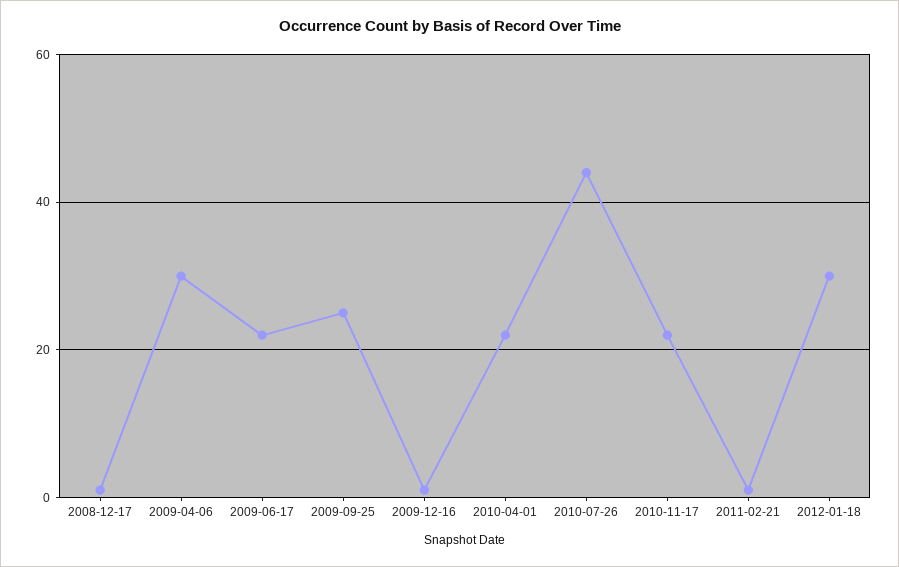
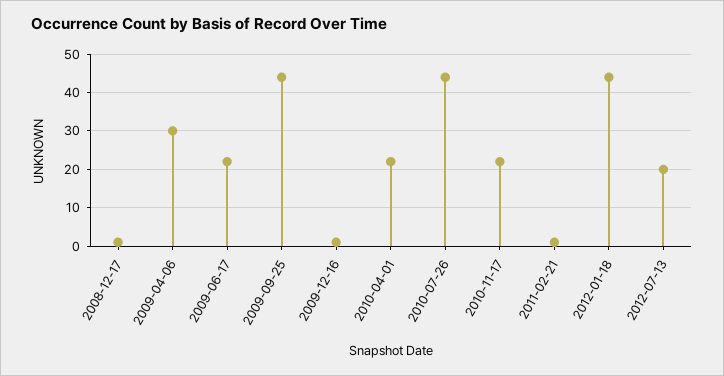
2009-09-25: 25 -> 45
2012-01-18: 30 -> 45
2012-07-13: none -> 20

